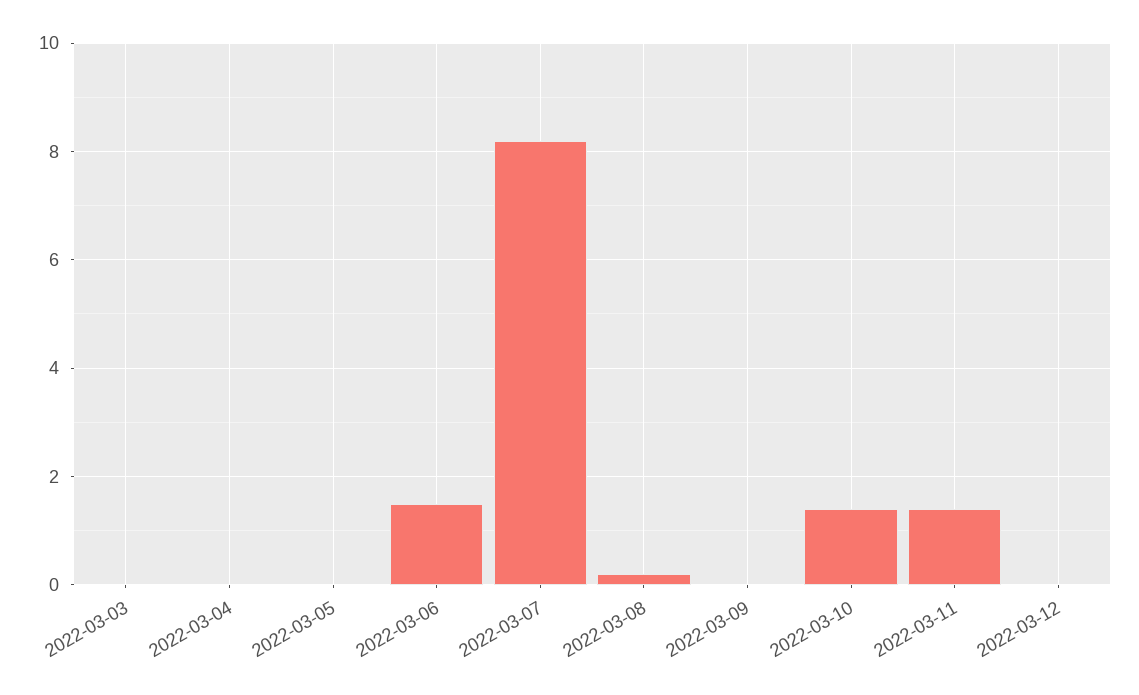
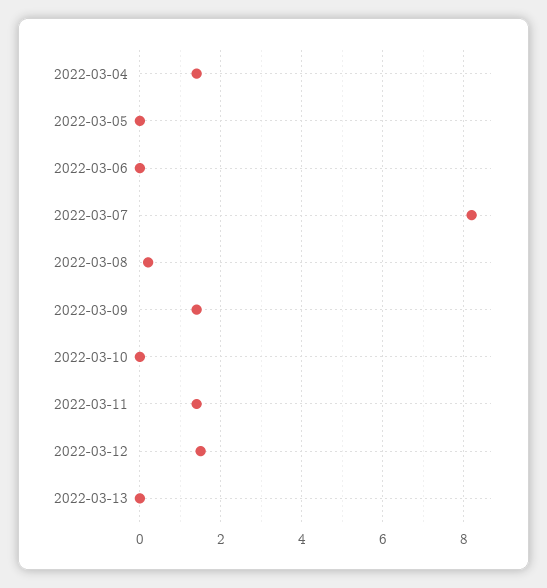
2022-03-03: 0 -> none
2022-03-04: 0 -> 1.5
2022-03-06: 1.5 -> 0
2022-03-09: 0 -> 1.5
2022-03-10: 1.5 -> 0
2022-03-12: 0 -> 1.5
2022-03-13: none -> 0

